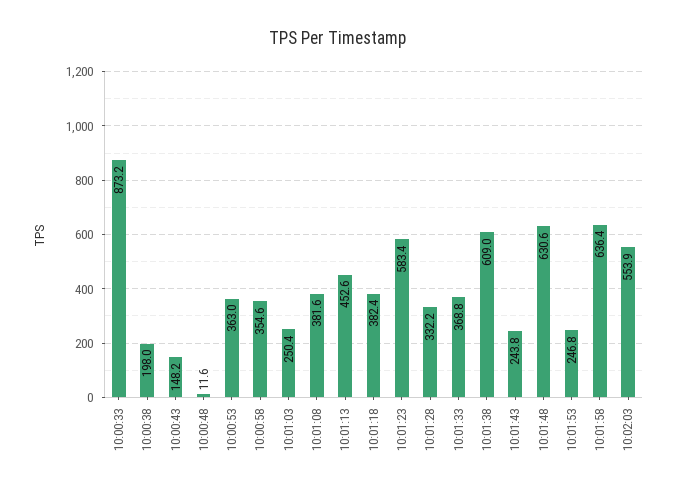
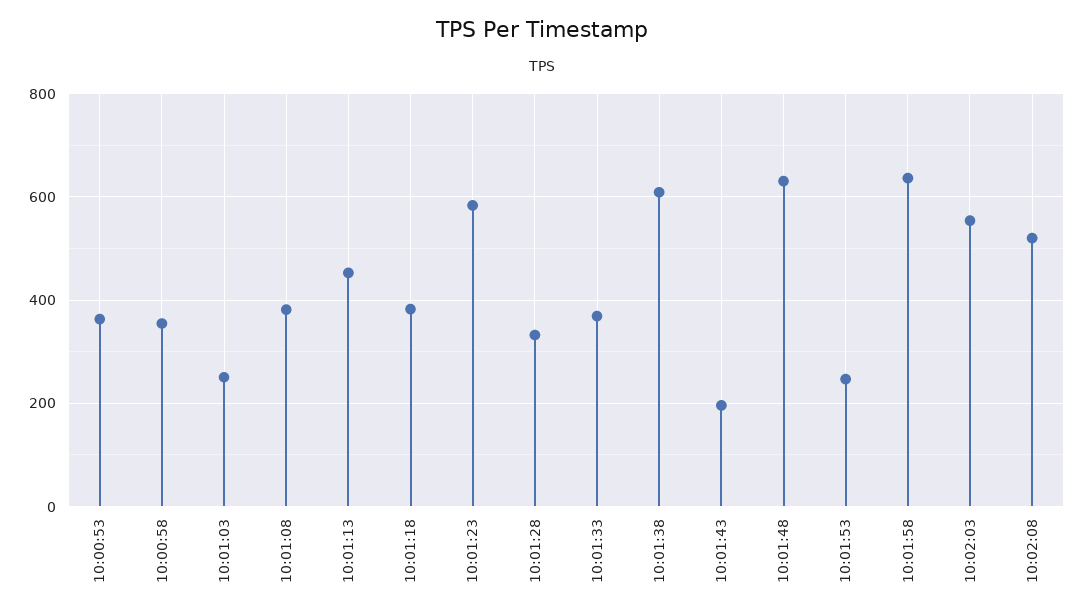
10:00:33: 873.2 -> none
10:00:38: 198 -> none
10:00:43: 148.2 -> none
10:00:48: 11.6 -> none
10:01:43: 243.8 -> 200
10:02:08: none -> 520

